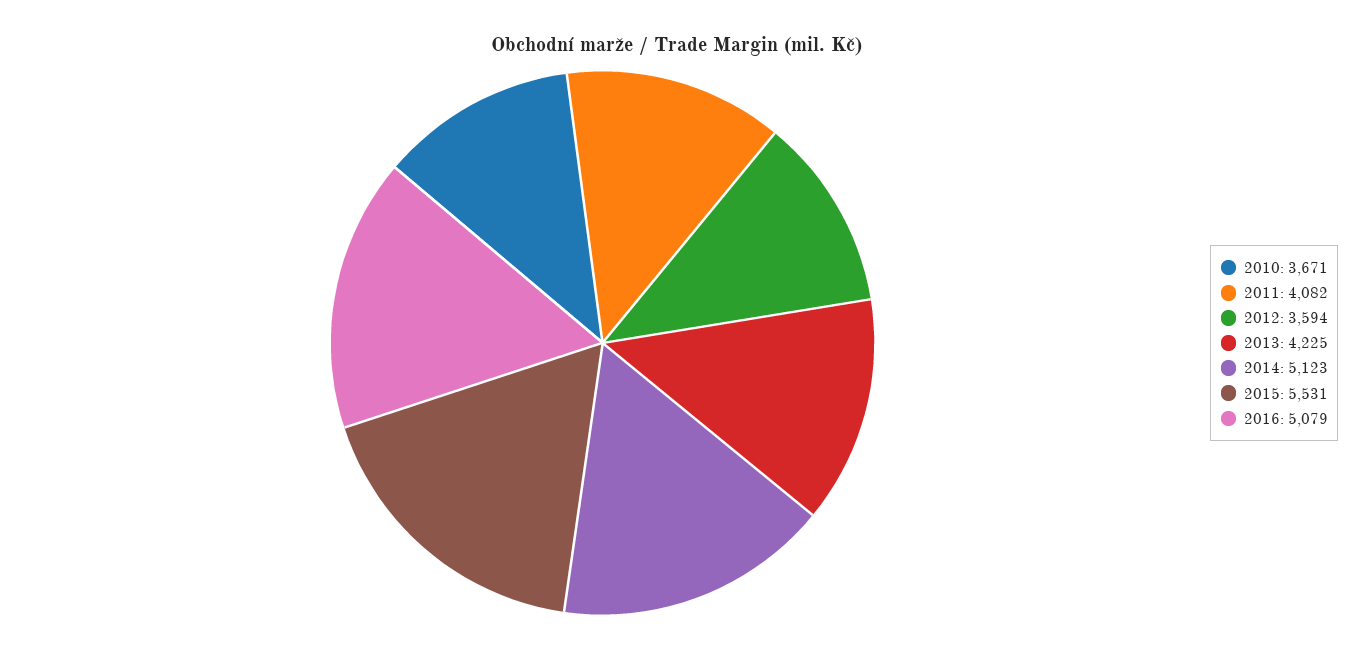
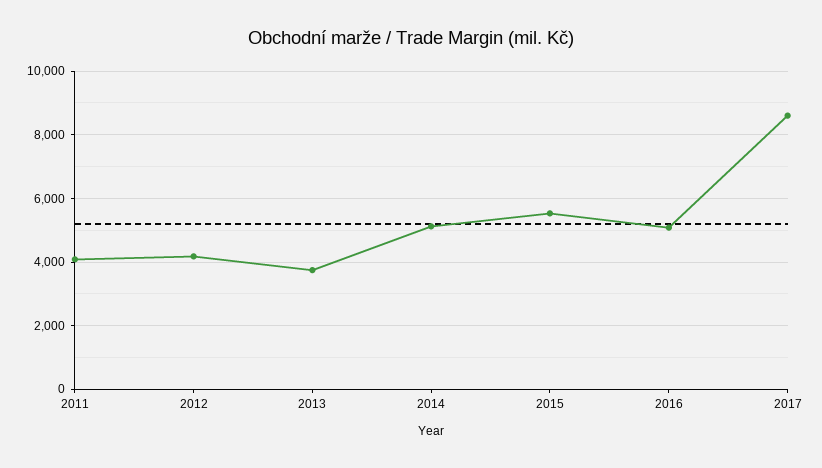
2010: 3671 -> none
2012: 3594 -> 4200
2013: 4225 -> 3800
2017: none -> 8600

